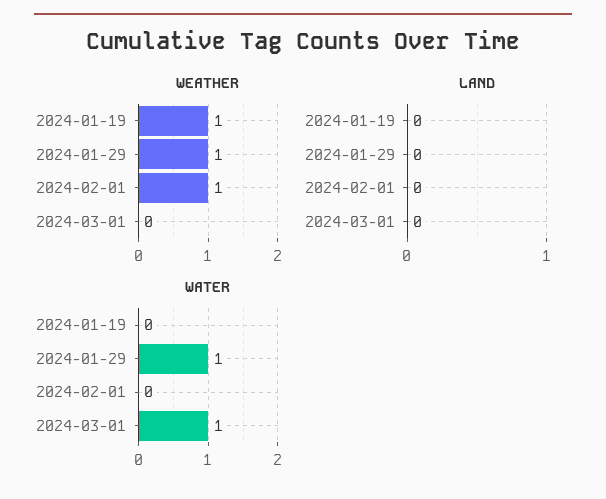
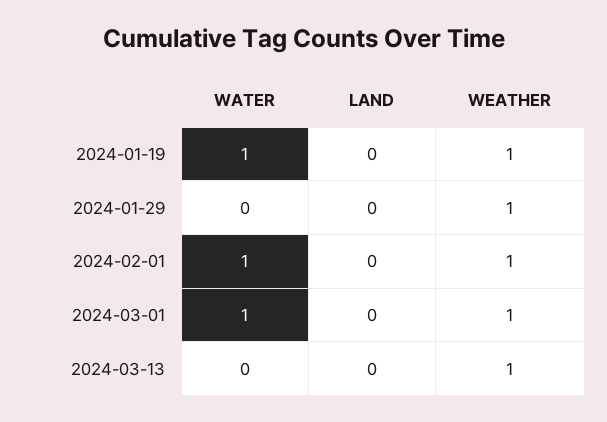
WEATHER, 2024-03-01: 0 -> 1
WATER, 2024-01-19: 0 -> 1
WATER, 2024-01-29: 1 -> 0
WATER, 2024-02-01: 0 -> 1
WATER, 2024-03-13: none -> 0
LAND, 2024-03-13: none -> 0
WEATHER, 2024-03-13: none -> 1

